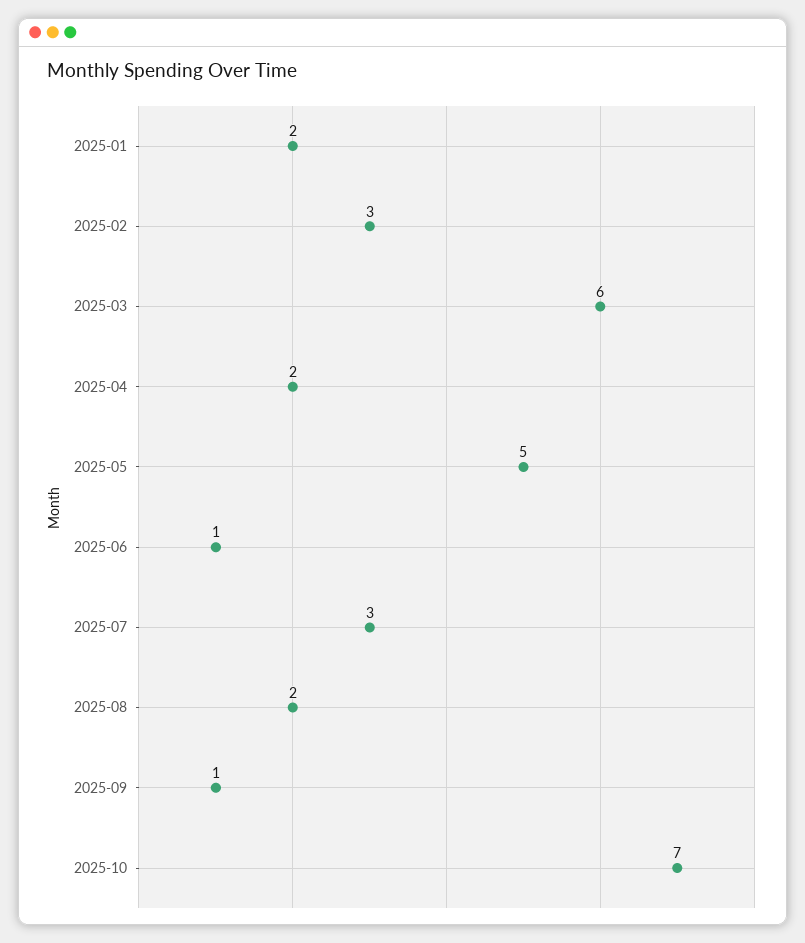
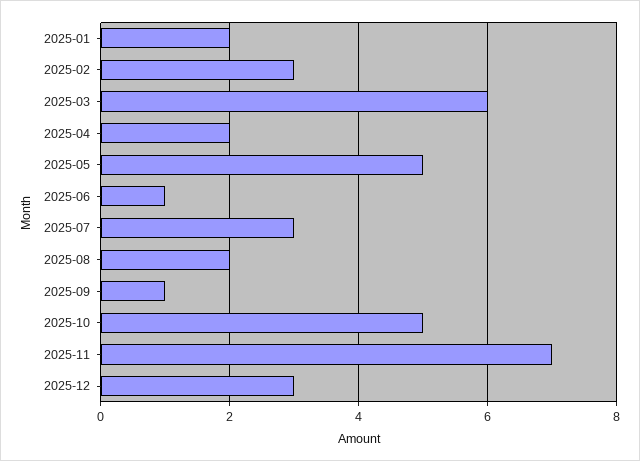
2025-10: 7 -> 5
2025-11: none -> 7
2025-12: none -> 3

